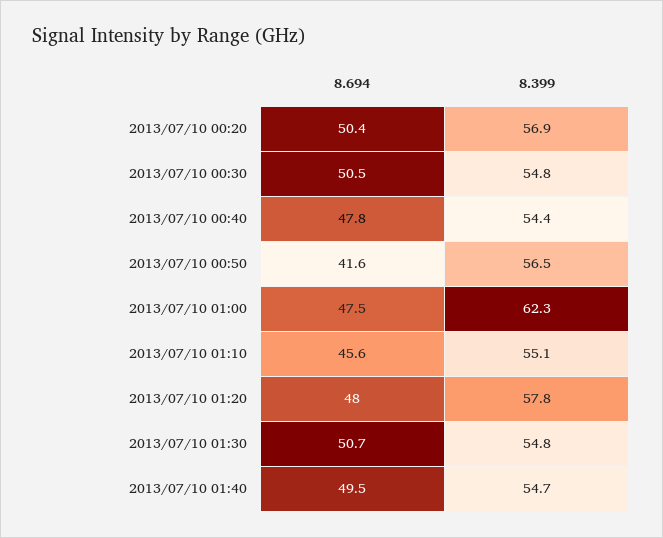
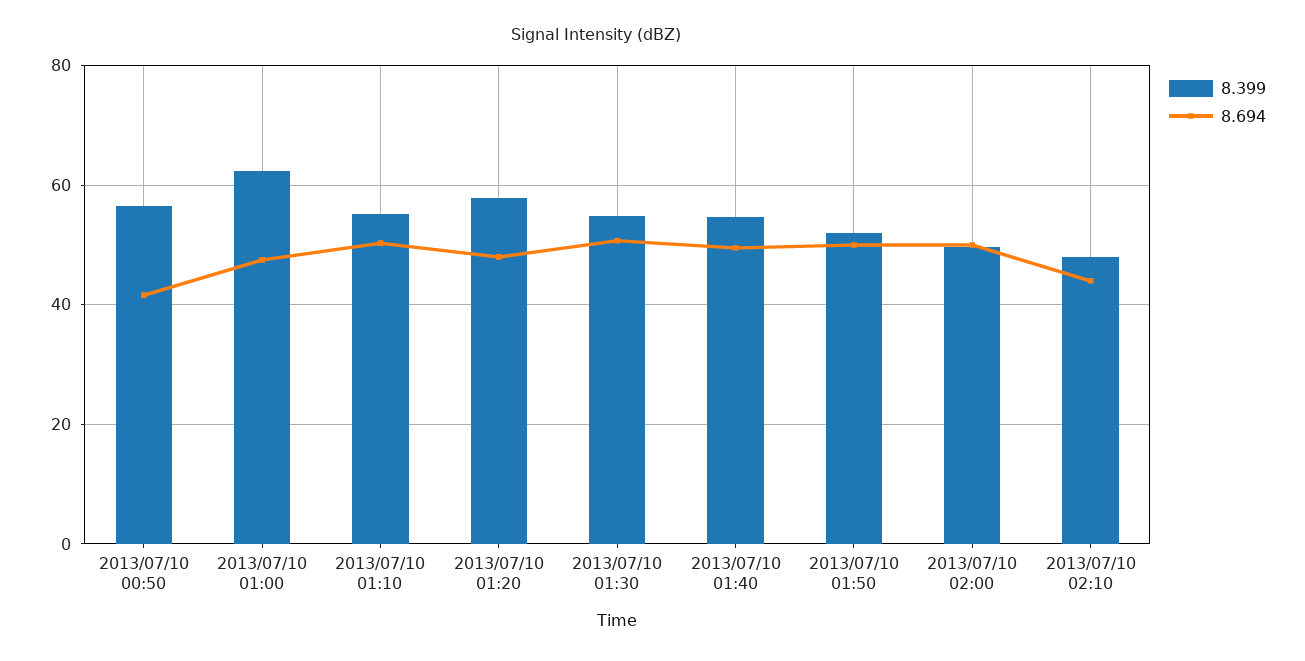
8.694, 2013/07/10 00:20: 50.4 -> none
8.399, 2013/07/10 00:20: 56.9 -> none
8.694, 2013/07/10 00:30: 50.5 -> none
8.399, 2013/07/10 00:30: 54.8 -> none
8.694, 2013/07/10 00:40: 47.8 -> none
8.399, 2013/07/10 00:40: 54.4 -> none
8.694, 2013/07/10 01:10: 45.6 -> 50
8.399, 2013/07/10 01:50: none -> 52
8.694, 2013/07/10 01:50: none -> 50
8.399, 2013/07/10 02:00: none -> 50
8.694, 2013/07/10 02:00: none -> 50
8.399, 2013/07/10 02:10: none -> 48
8.694, 2013/07/10 02:10: none -> 44

